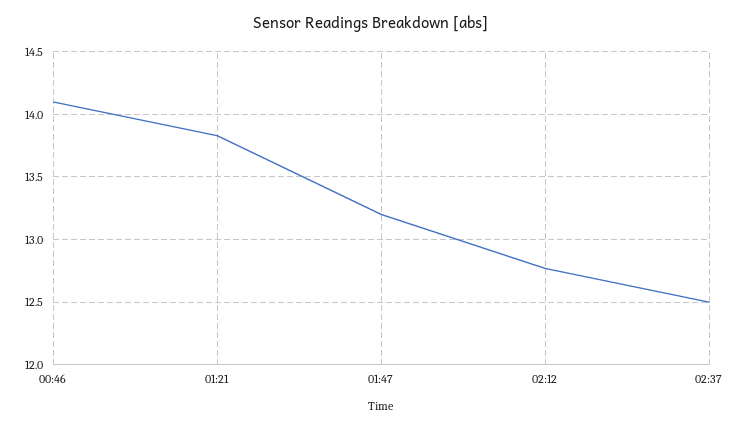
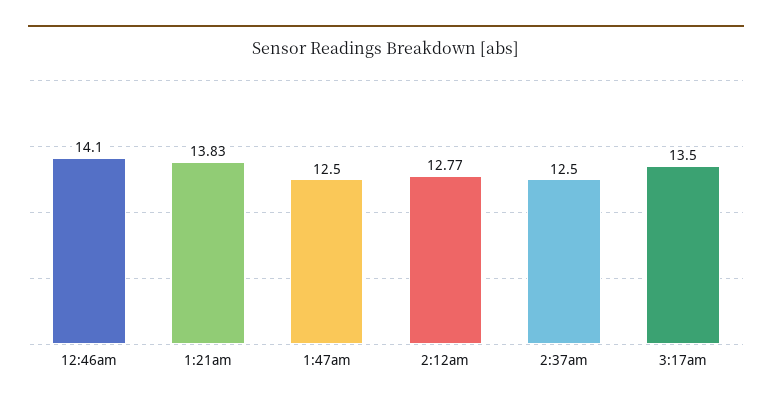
01:47: 13.2 -> 12.5
3:17am: none -> 13.5

